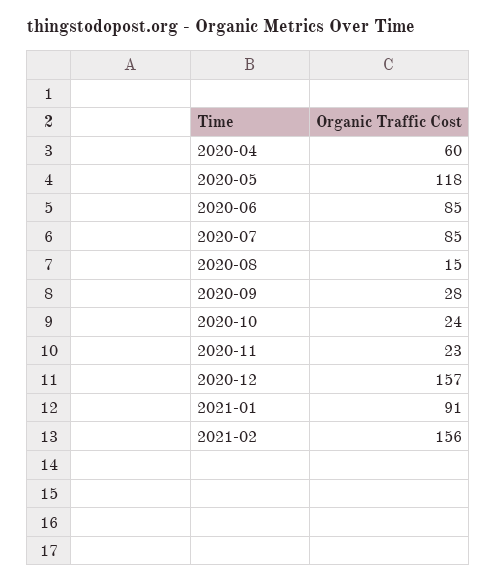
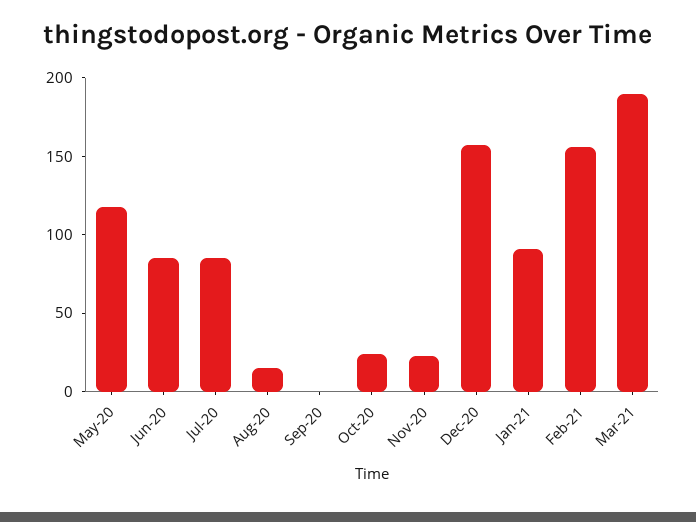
2020-04: 60 -> none
2020-09: 28 -> 0
Mar-21: none -> 190

